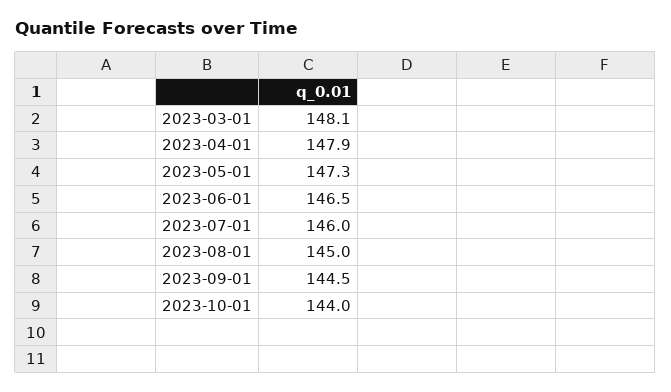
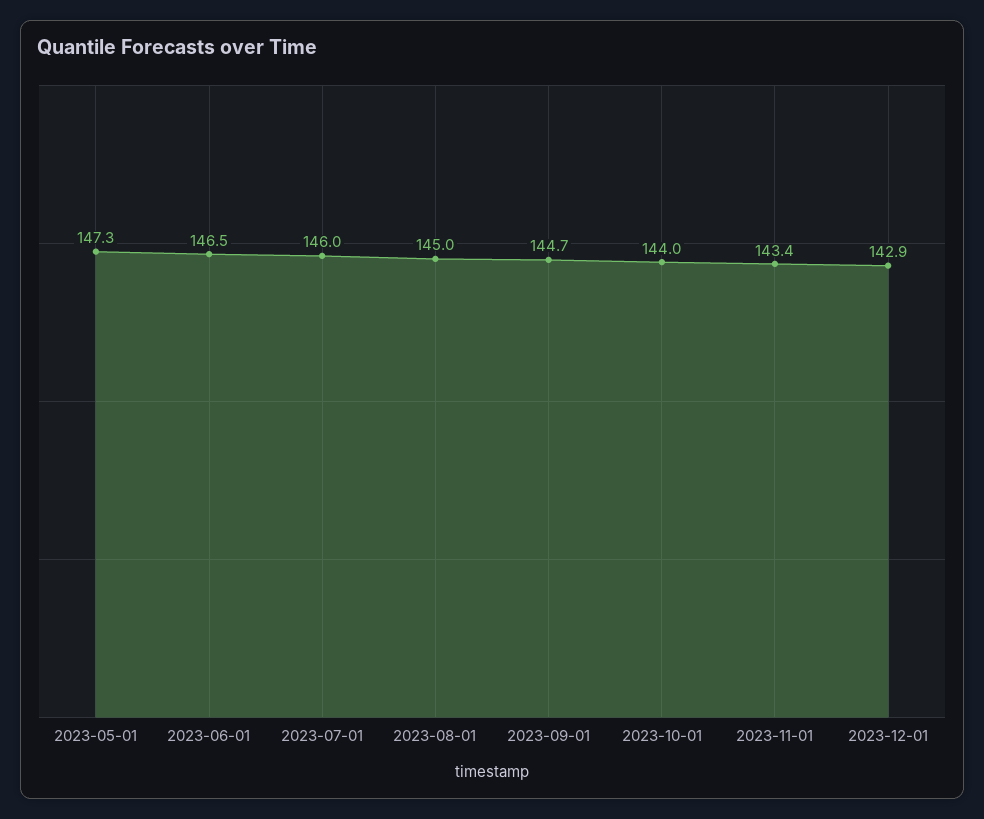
2023-03-01: 148.1 -> none
2023-04-01: 147.9 -> none
2023-09-01: 144.5 -> 144.7
2023-11-01: none -> 143.4
2023-12-01: none -> 142.9

